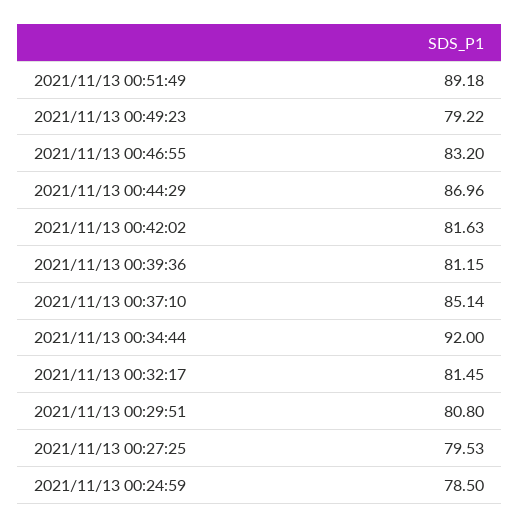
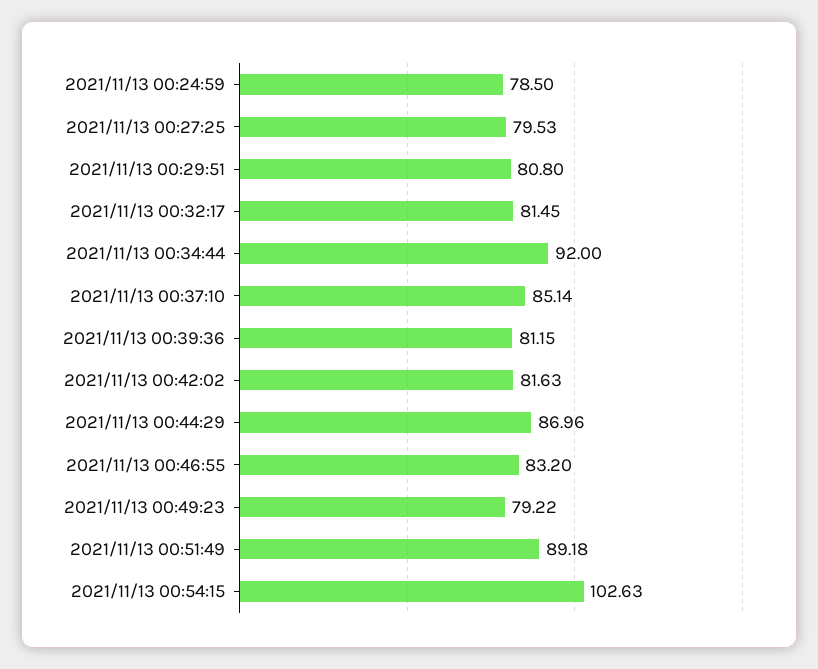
2021/11/13 00:54:15: none -> 102.63

